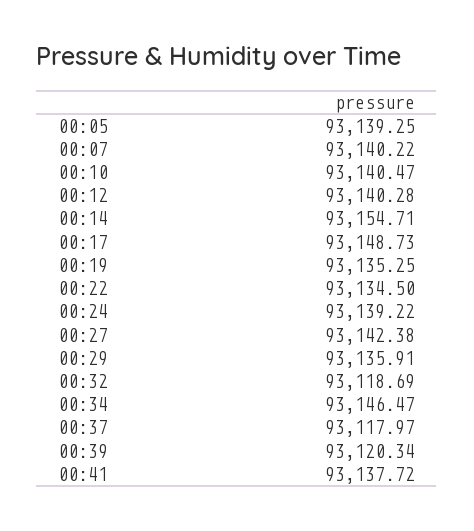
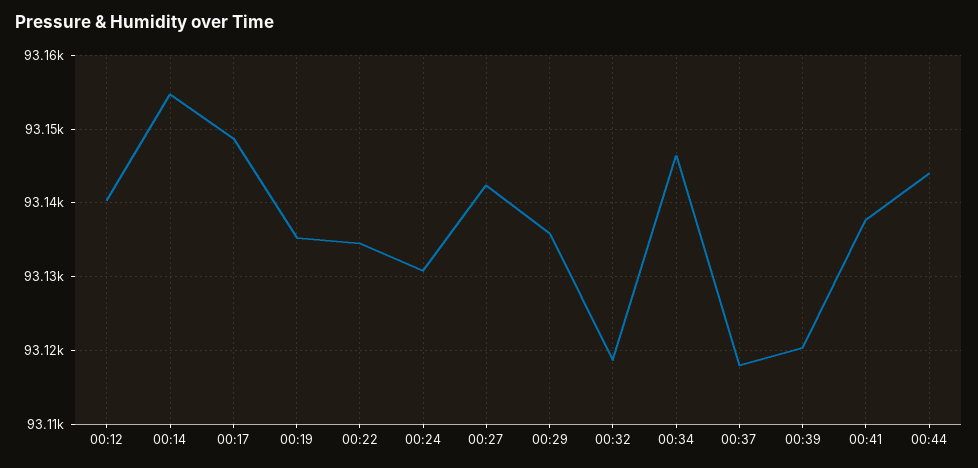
00:05: 93139.25 -> none
00:07: 93140.22 -> none
00:10: 93140.47 -> none
00:24: 93139.22 -> 93131
00:44: none -> 93144

